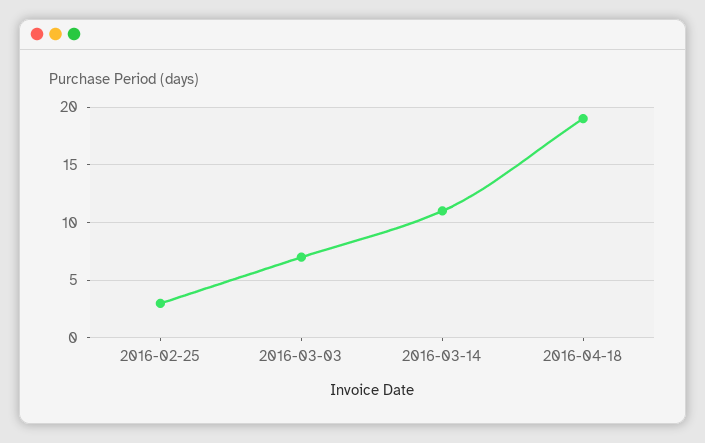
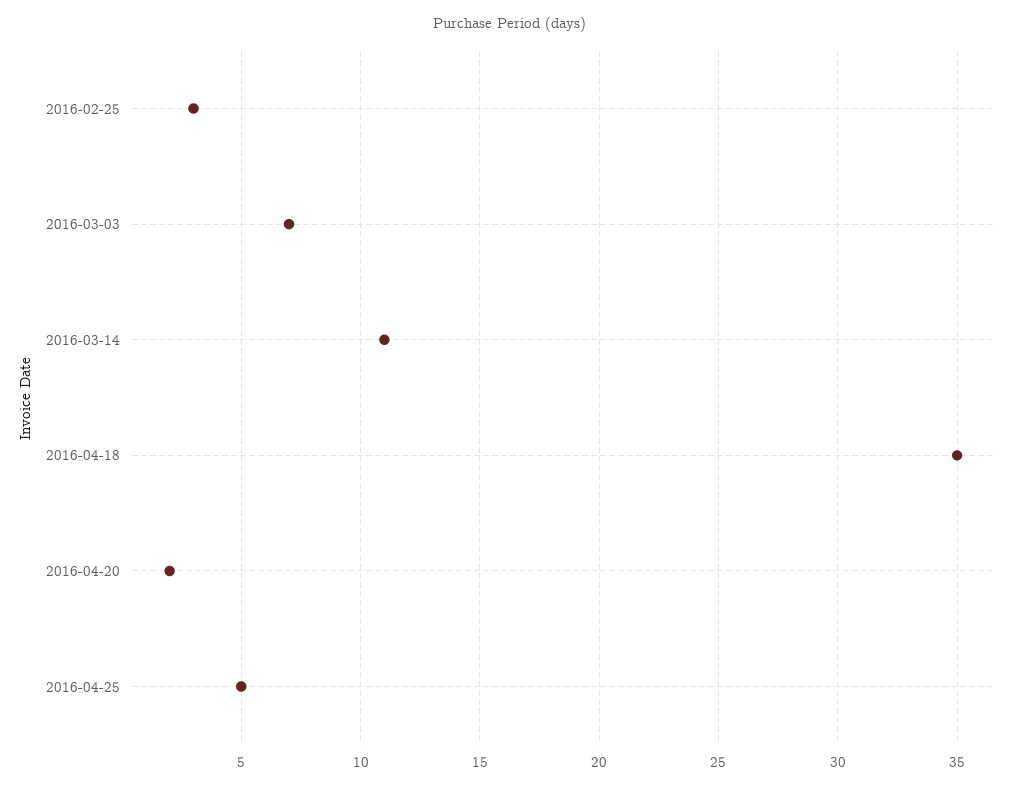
2016-04-18: 19 -> 35
2016-04-20: none -> 2
2016-04-25: none -> 5

